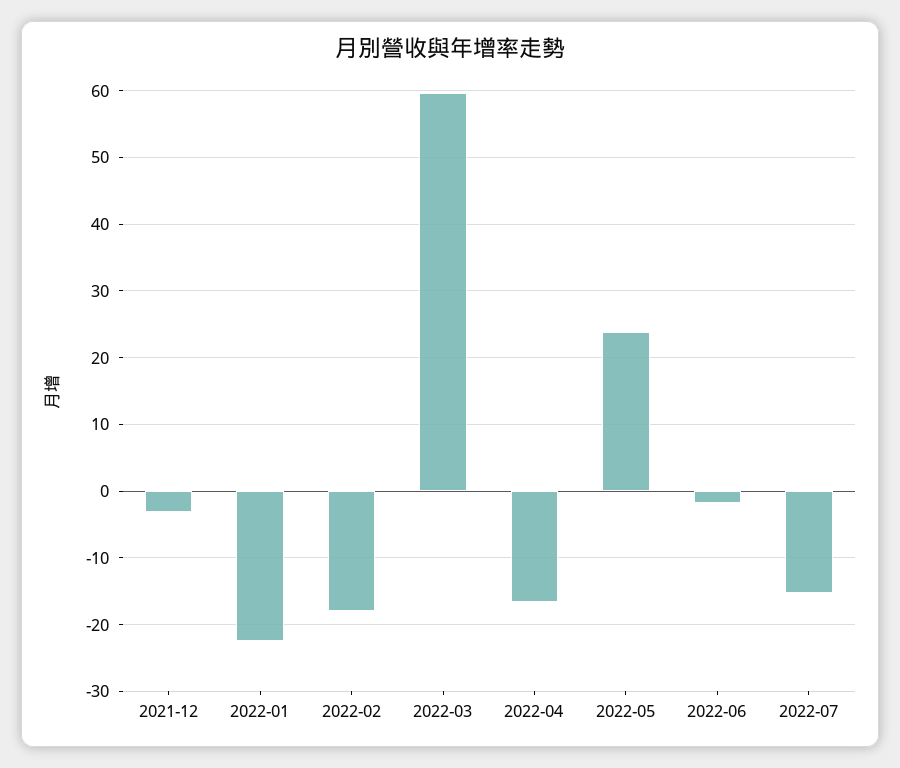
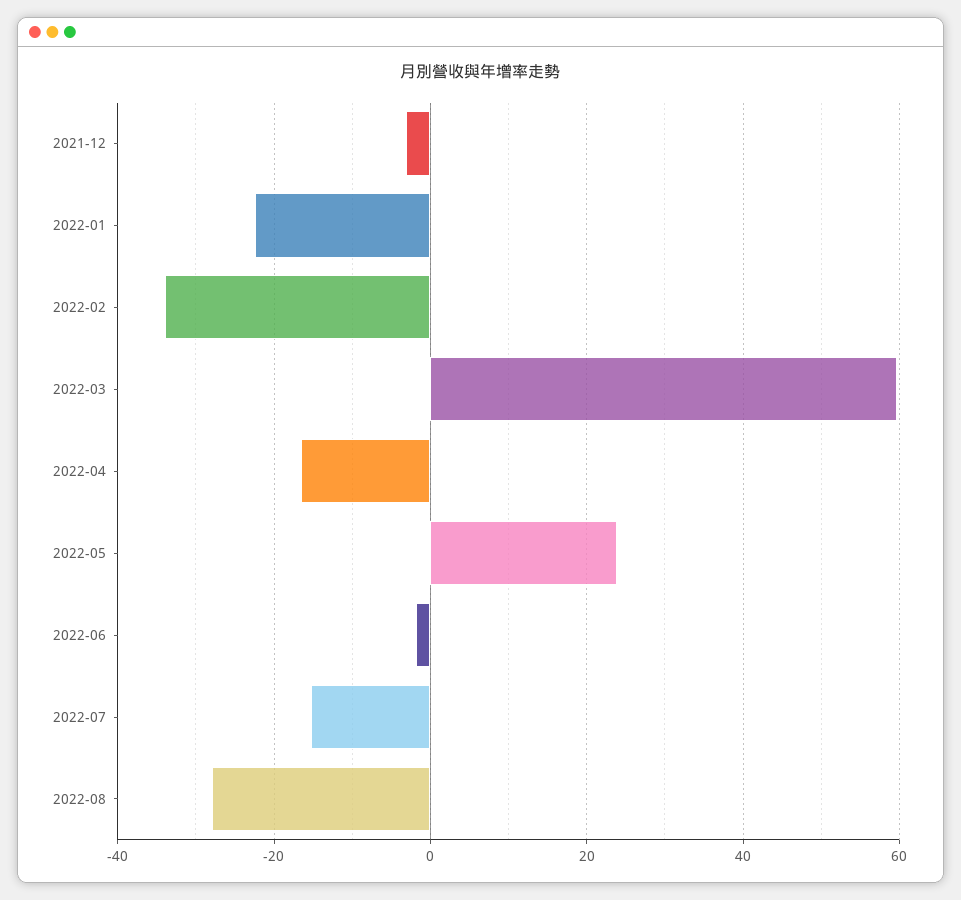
2022-02: -18 -> -34
2022-08: none -> -28

